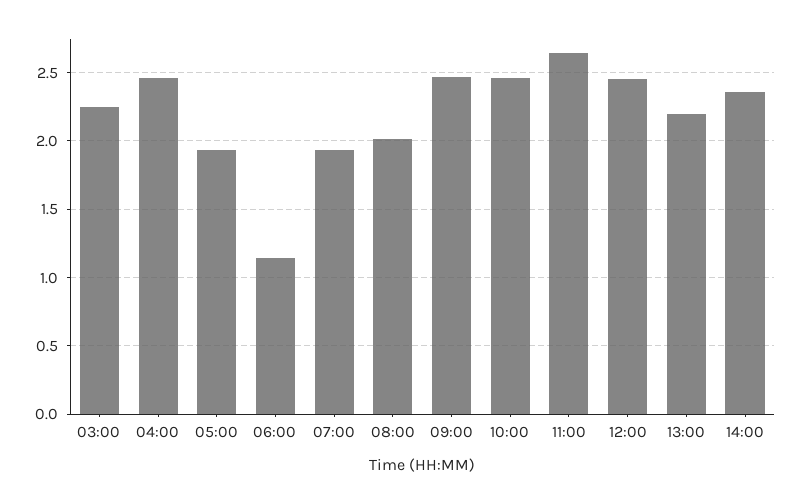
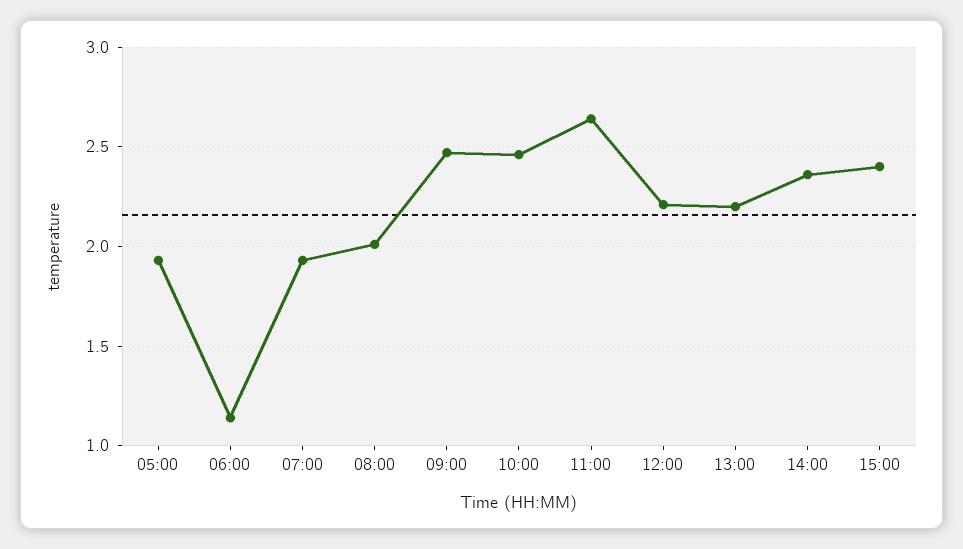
03:00: 2.25 -> none
04:00: 2.45 -> none
12:00: 2.45 -> 2.2
15:00: none -> 2.4

